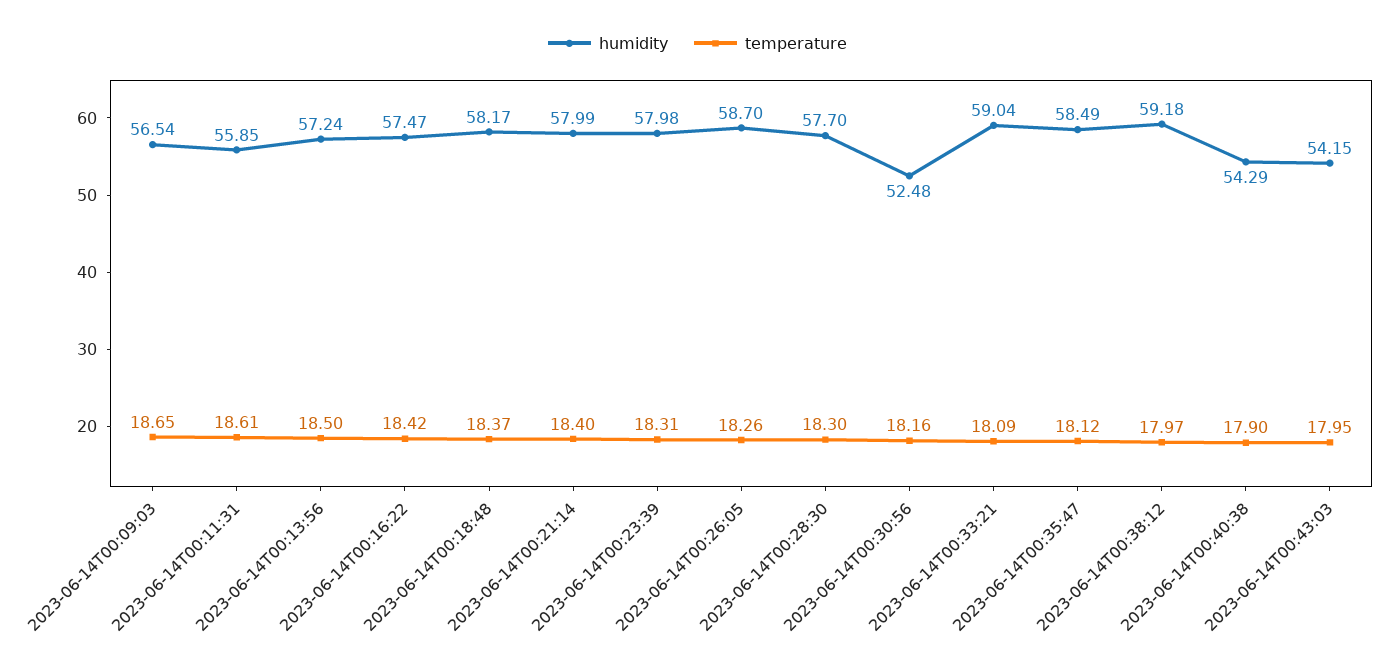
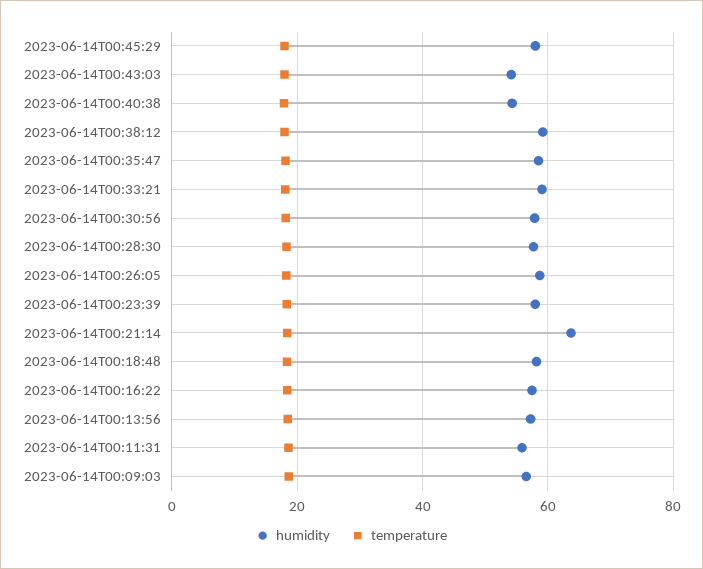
humidity, 2023-06-14T00:21:14: 57.99 -> 64
humidity, 2023-06-14T00:30:56: 52.48 -> 58
humidity, 2023-06-14T00:45:29: none -> 58
temperature, 2023-06-14T00:45:29: none -> 18

